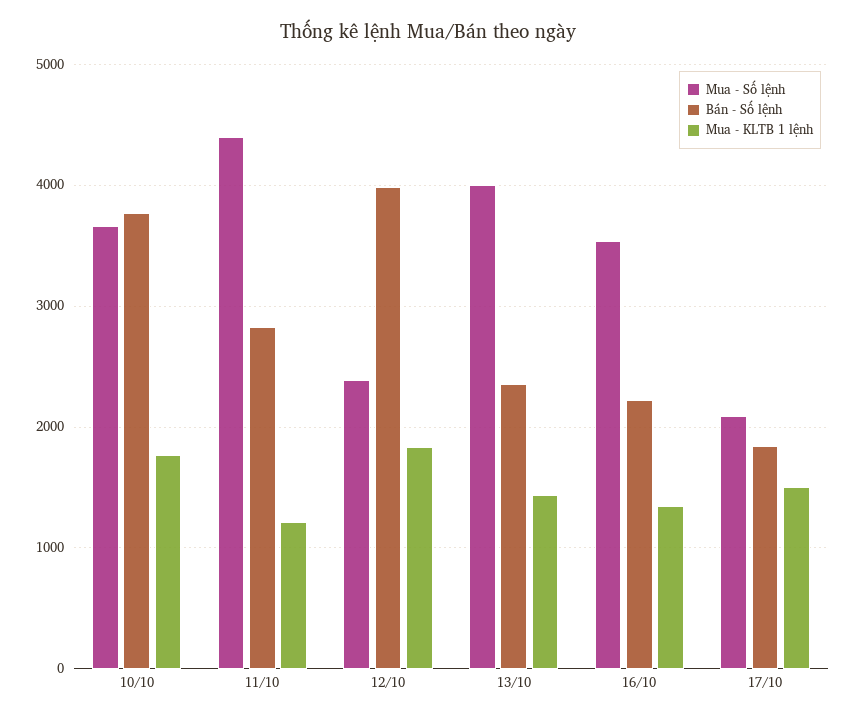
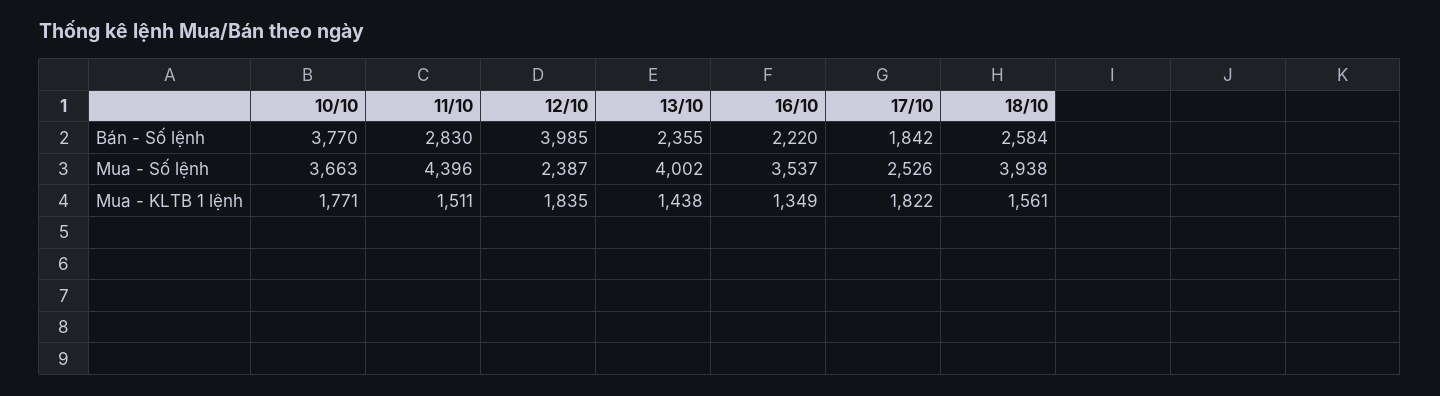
Mua - KLTB 1 lệnh, 11/10: 1200 -> 1511
Mua - Số lệnh, 17/10: 2100 -> 2526
Mua - KLTB 1 lệnh, 17/10: 1500 -> 1822
Bán - Số lệnh, 18/10: none -> 2584
Mua - Số lệnh, 18/10: none -> 3938
Mua - KLTB 1 lệnh, 18/10: none -> 1561

